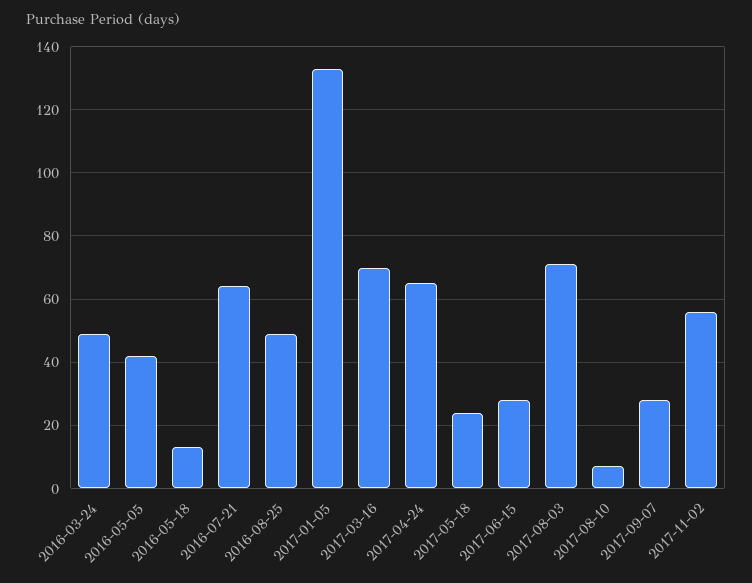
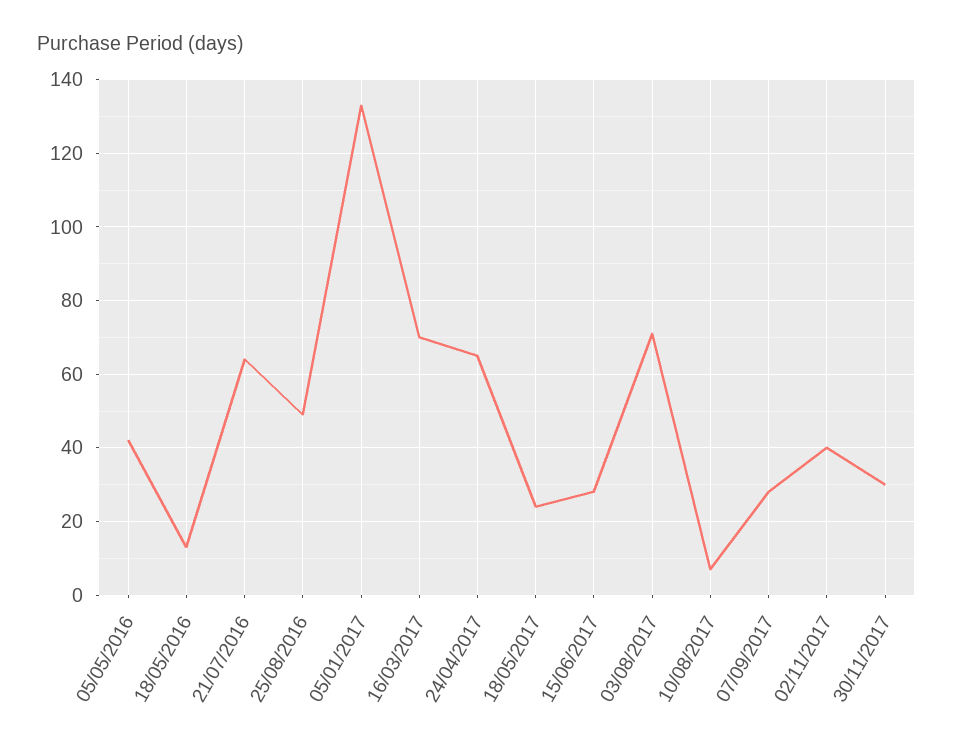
2016-03-24: 50 -> none
2017-11-02: 55 -> 40
30/11/2017: none -> 30

